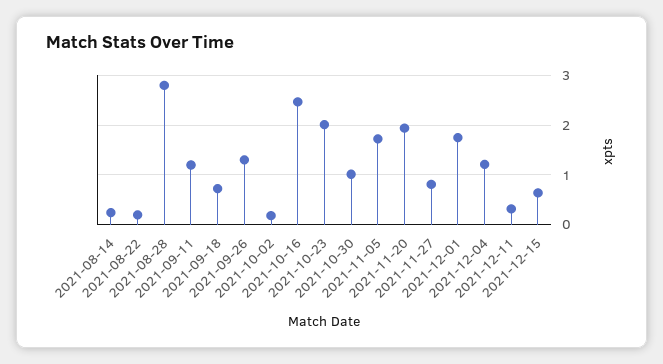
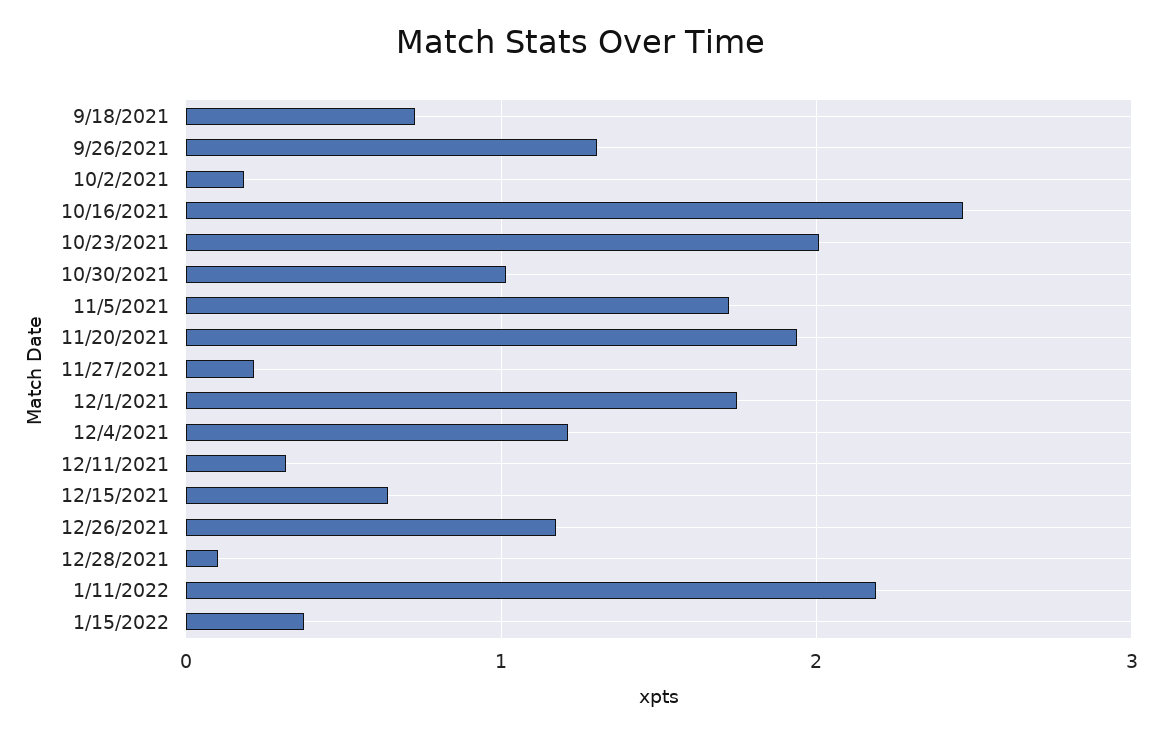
2021-08-14: 0.2 -> none
2021-08-22: 0.2 -> none
2021-08-28: 2.8 -> none
2021-09-11: 1.2 -> none
2021-11-27: 0.8 -> 0.2
12/26/2021: none -> 1.2
12/28/2021: none -> 0.1
1/11/2022: none -> 2.2
1/15/2022: none -> 0.4

